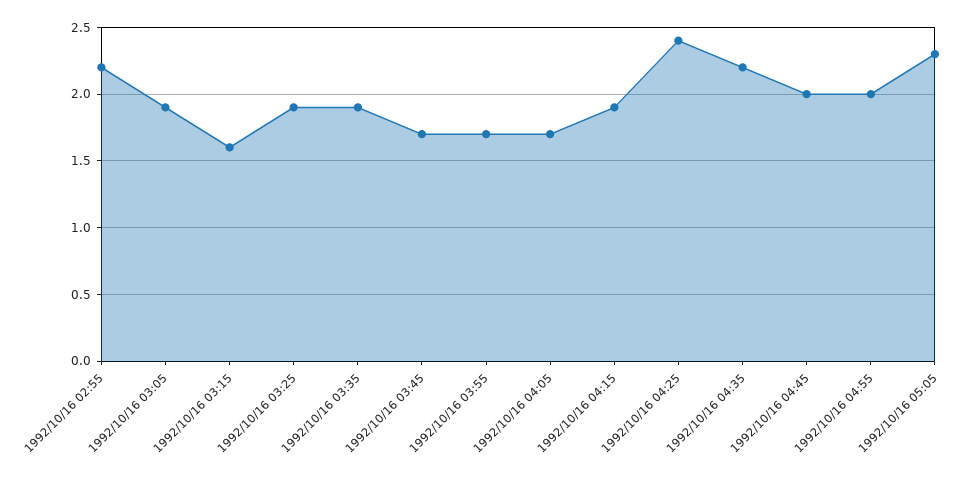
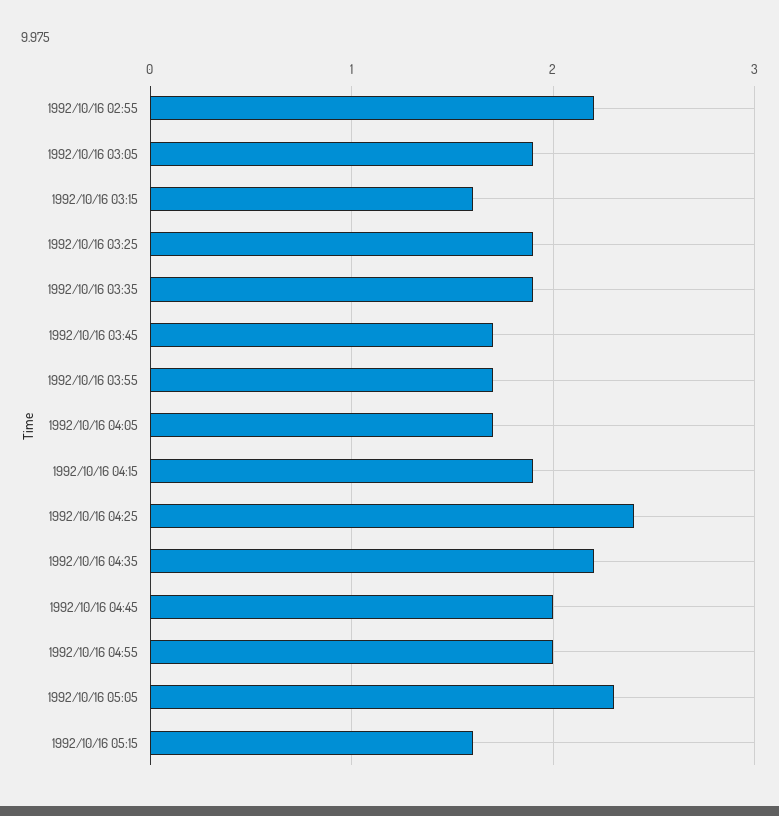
1992/10/16 05:15: none -> 1.6

